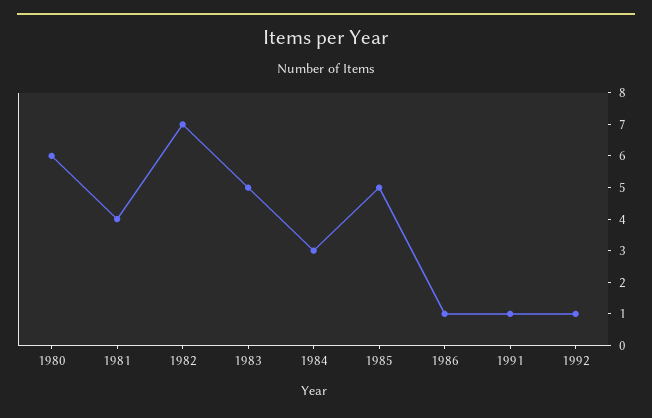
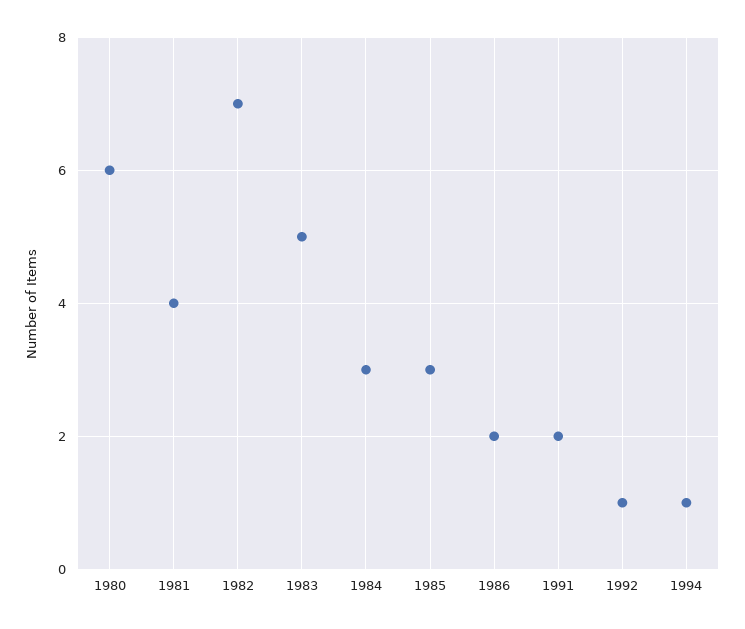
1985: 5 -> 3
1986: 1 -> 2
1991: 1 -> 2
1994: none -> 1

